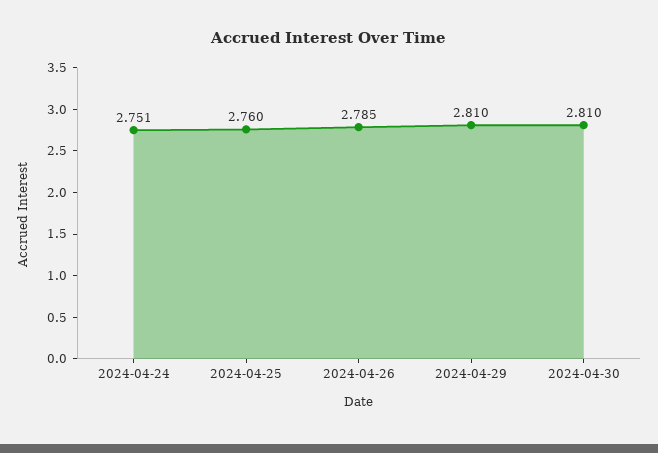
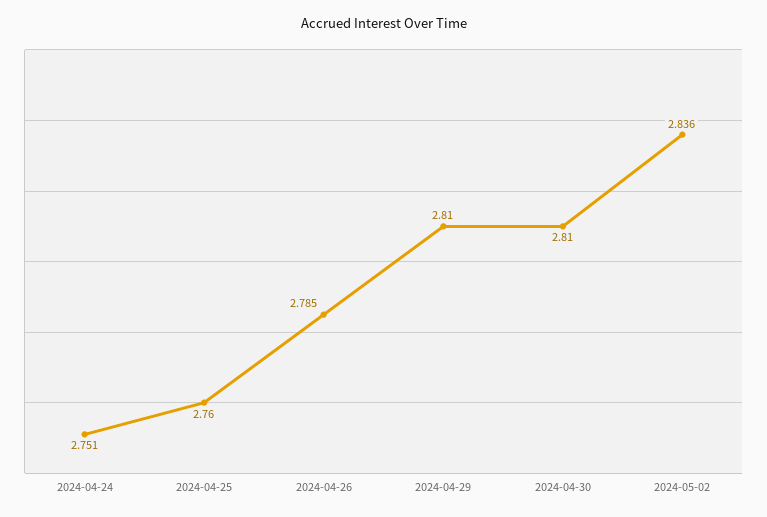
2024-05-02: none -> 2.836

